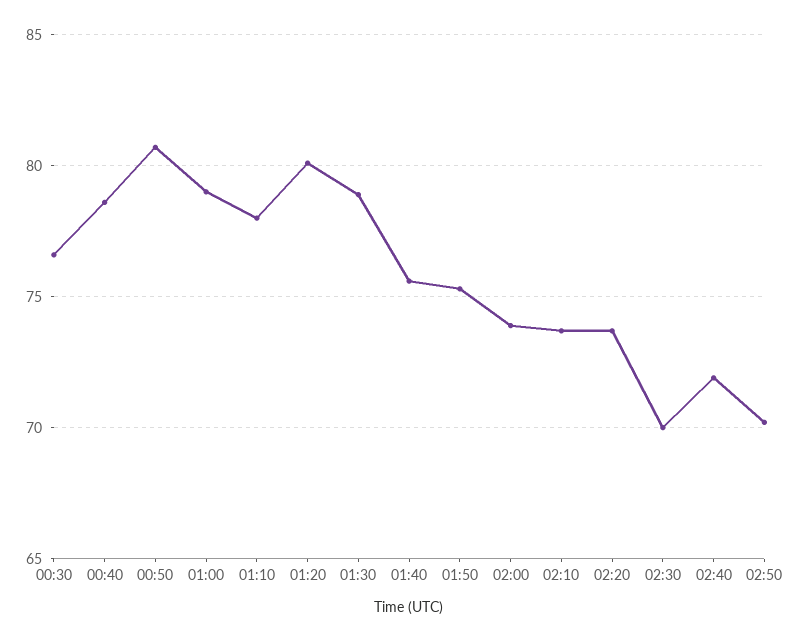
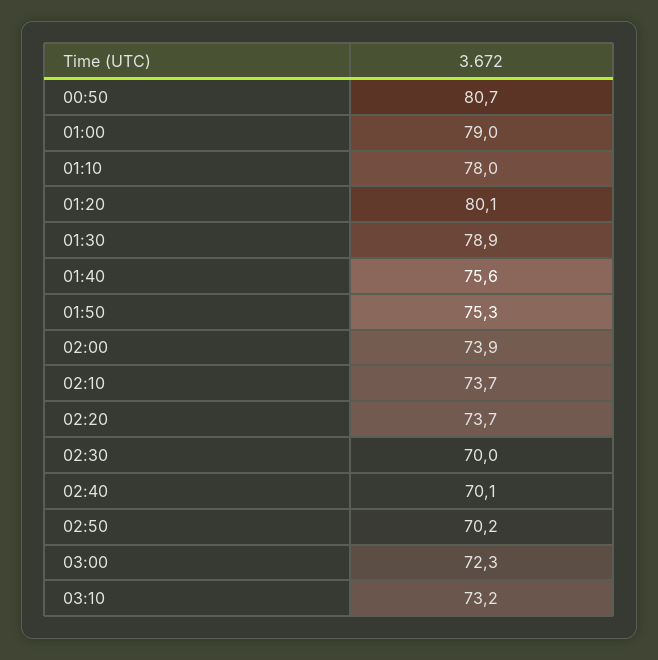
00:30: 76.5 -> none
00:40: 78.5 -> none
02:40: 72 -> 70.1
03:00: none -> 72.3
03:10: none -> 73.2

